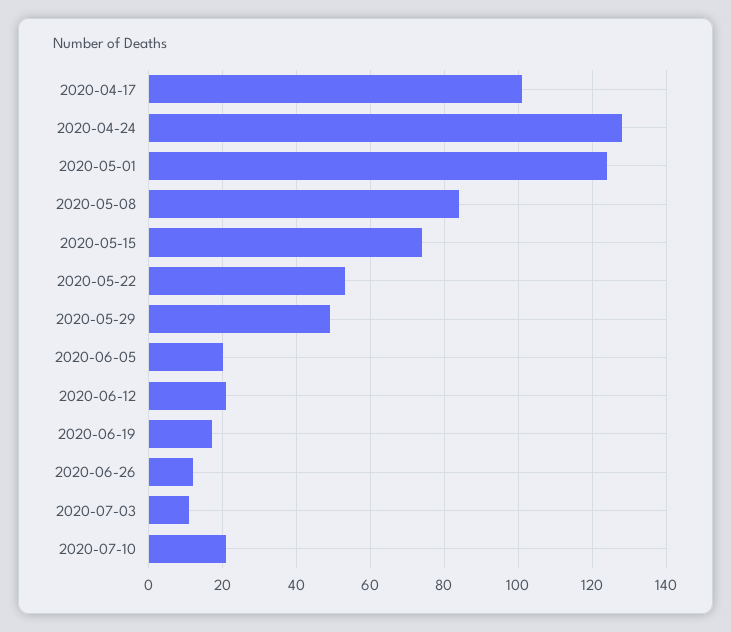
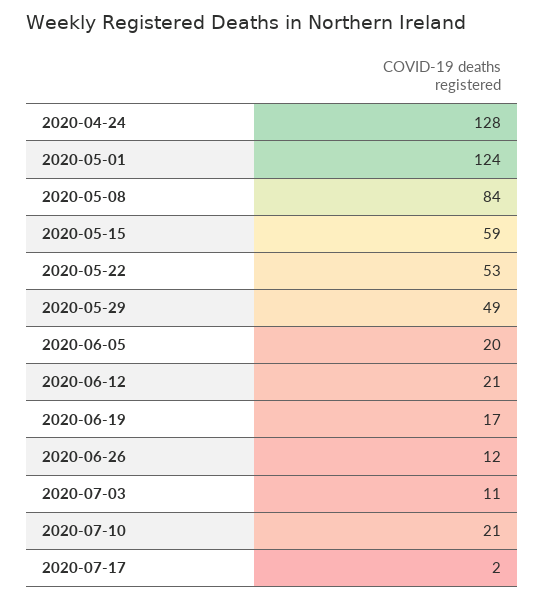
2020-04-17: 100 -> none
2020-05-15: 75 -> 59
2020-07-17: none -> 2

